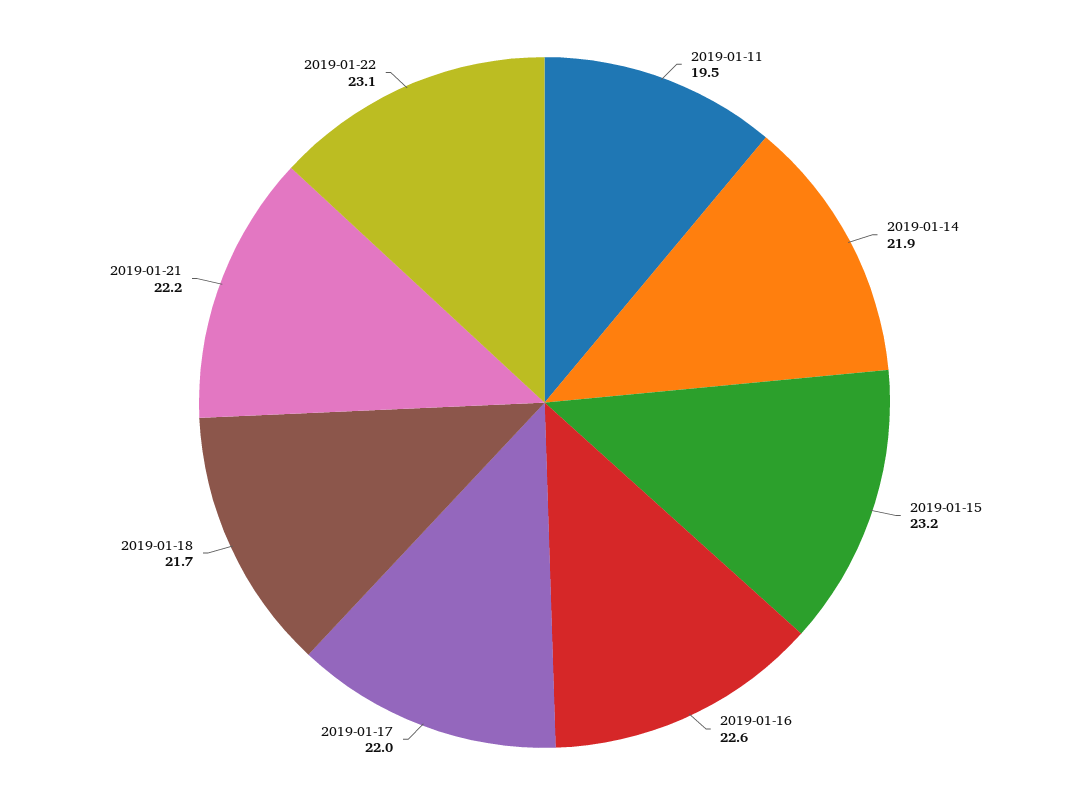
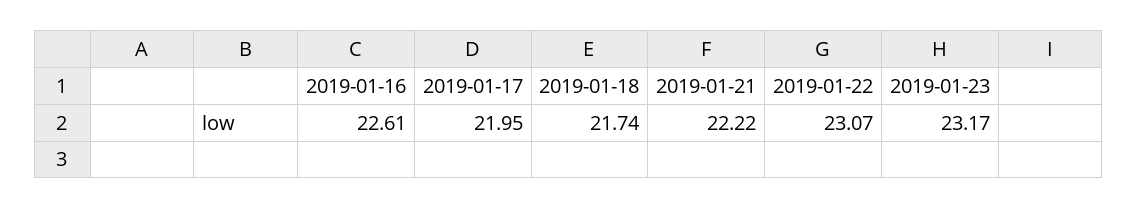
2019-01-11: 19.5 -> none
2019-01-14: 21.9 -> none
2019-01-15: 23.2 -> none
2019-01-23: none -> 23.17

